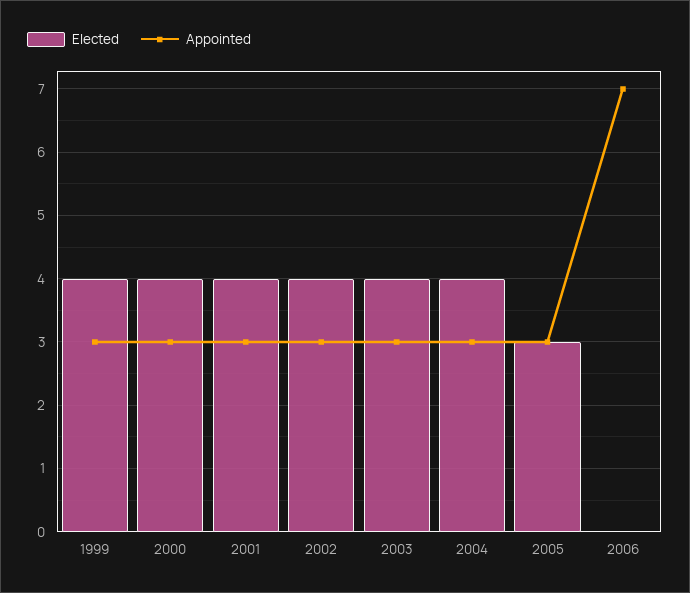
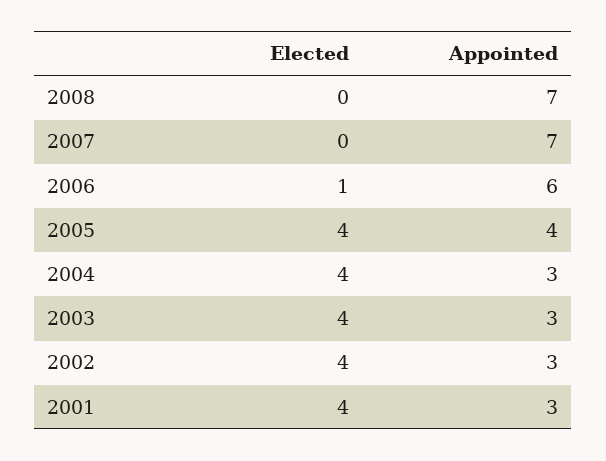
Elected, 1999: 4 -> none
Appointed, 1999: 3 -> none
Elected, 2000: 4 -> none
Appointed, 2000: 3 -> none
Elected, 2005: 3 -> 4
Appointed, 2005: 3 -> 4
Elected, 2006: 0 -> 1
Appointed, 2006: 7 -> 6
Elected, 2008: none -> 0
Appointed, 2008: none -> 7
Elected, 2007: none -> 0
Appointed, 2007: none -> 7

